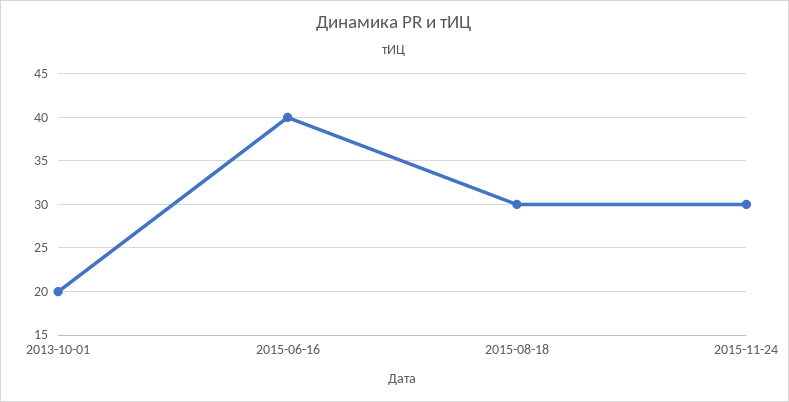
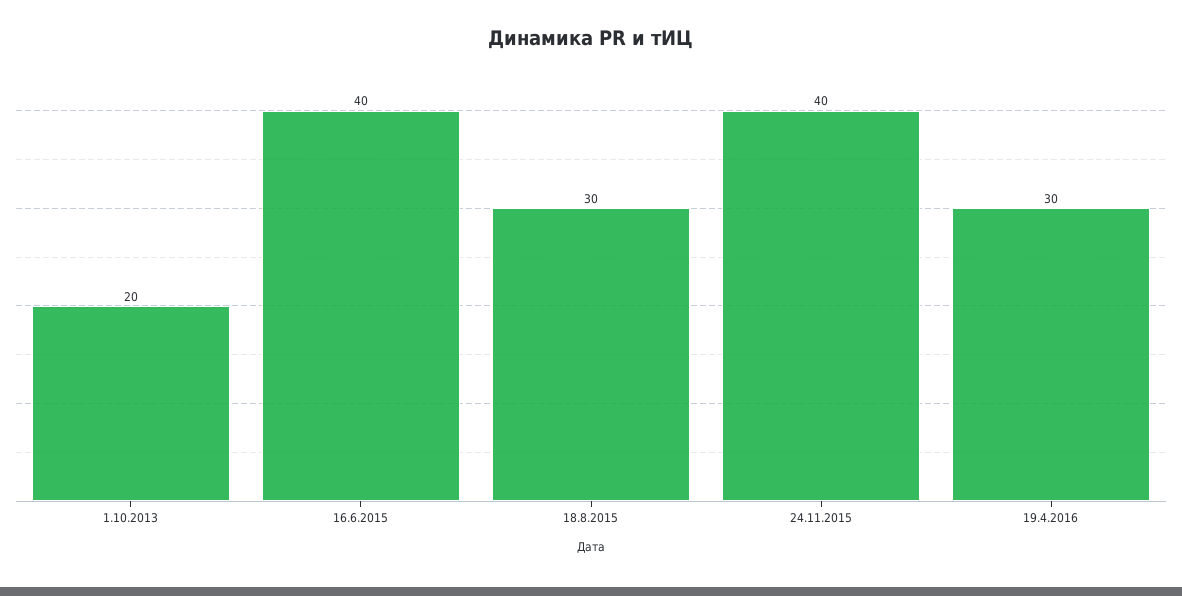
2015-11-24: 30 -> 40
19.4.2016: none -> 30

